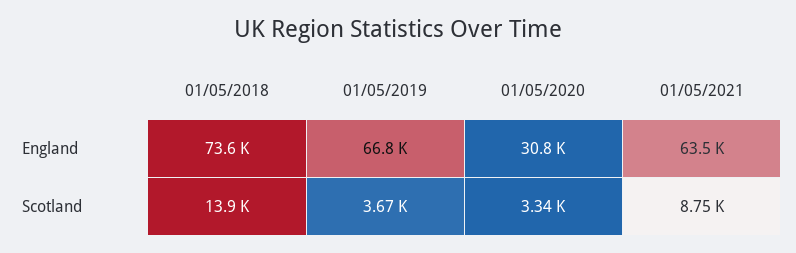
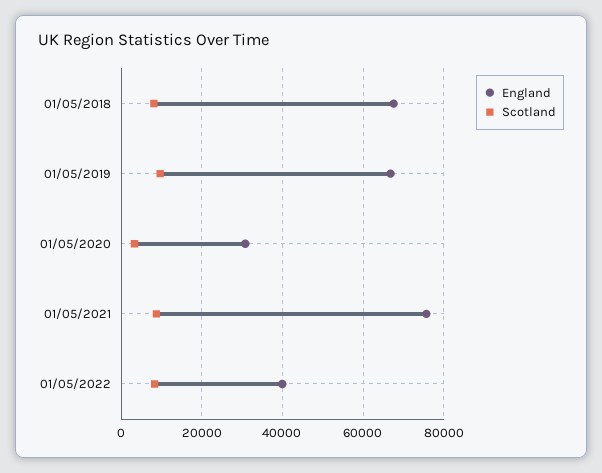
England, 01/05/2018: 73600 -> 68000
England, 01/05/2021: 63500 -> 76000
Scotland, 01/05/2018: 13900 -> 8000
Scotland, 01/05/2019: 3670 -> 10000
England, 01/05/2022: none -> 40000
Scotland, 01/05/2022: none -> 8000

